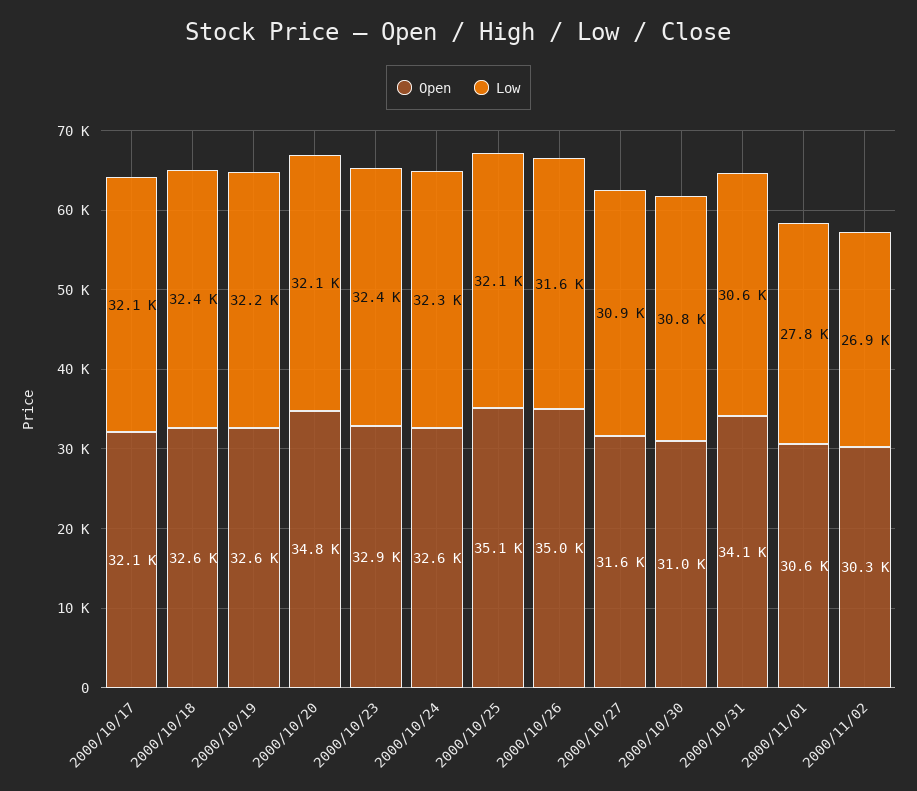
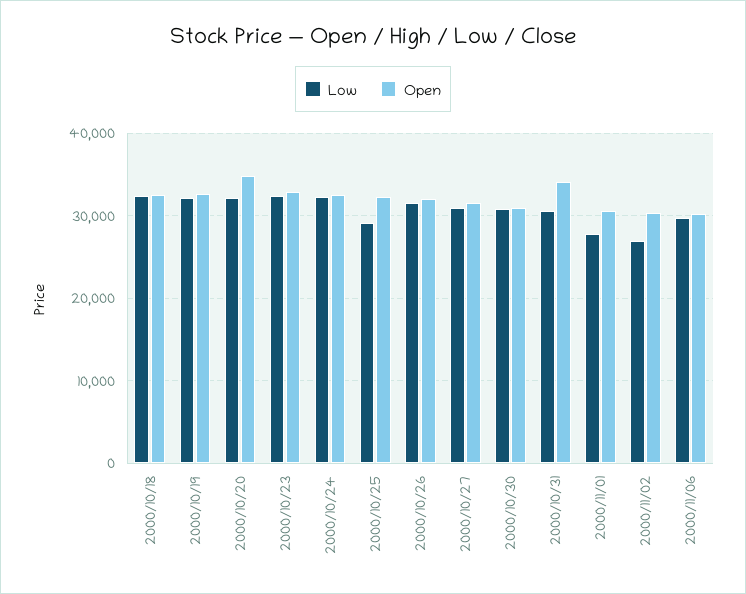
Open, 2000/10/17: 32100 -> none
Low, 2000/10/17: 32100 -> none
Open, 2000/10/25: 35100 -> 32000
Low, 2000/10/25: 32100 -> 29000
Open, 2000/10/26: 35000 -> 32000
Low, 2000/11/06: none -> 30000
Open, 2000/11/06: none -> 30000

